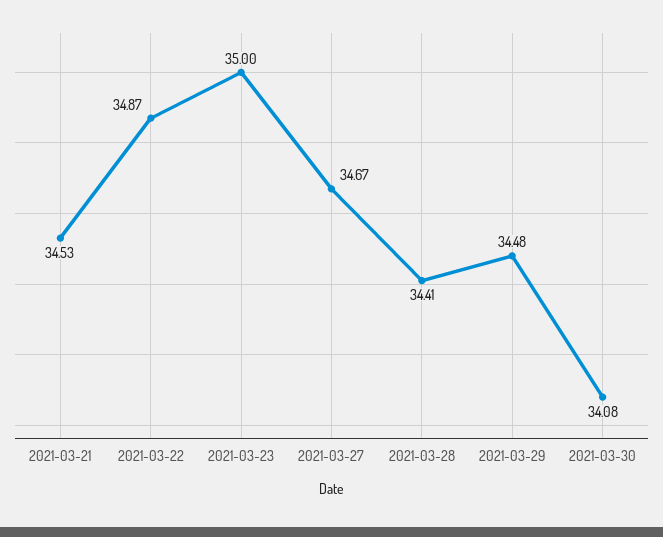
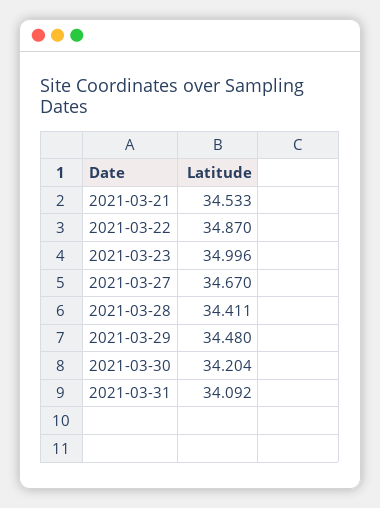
2021-03-30: 34.08 -> 34.204
2021-03-31: none -> 34.092

